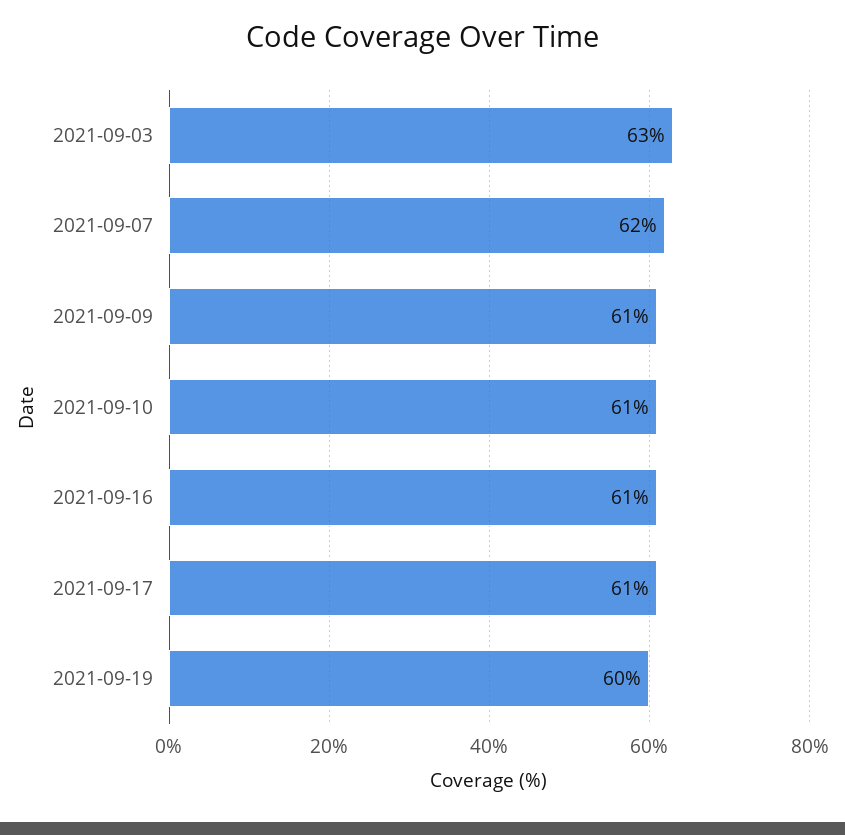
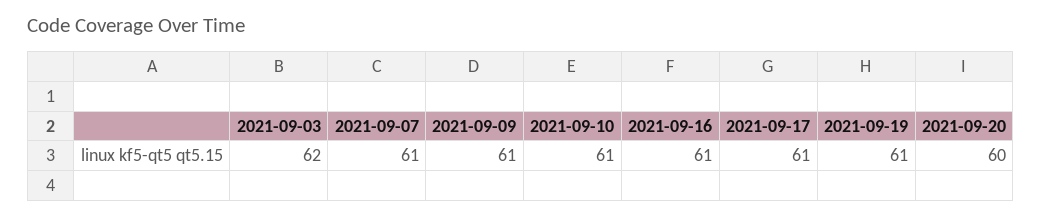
2021-09-03: 63 -> 62
2021-09-07: 62 -> 61
2021-09-19: 60 -> 61
2021-09-20: none -> 60

